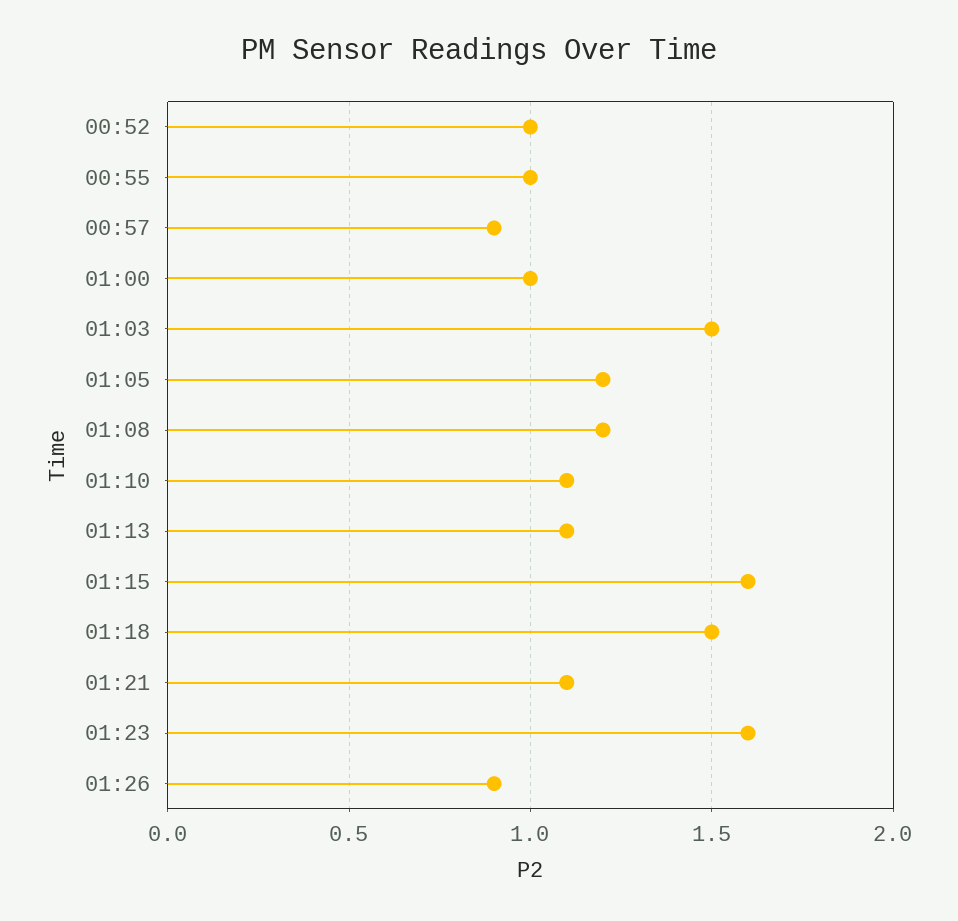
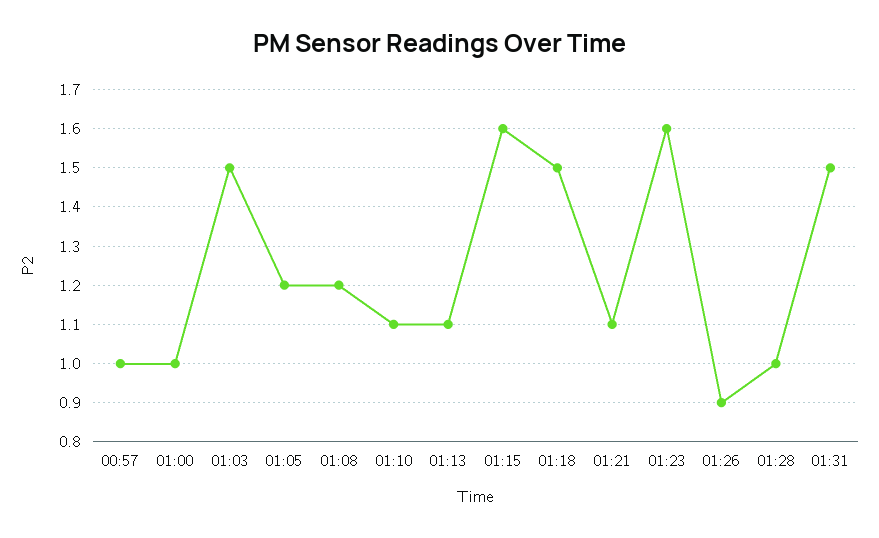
00:52: 1 -> none
00:55: 1 -> none
00:57: 0.9 -> 1
01:28: none -> 1
01:31: none -> 1.5

